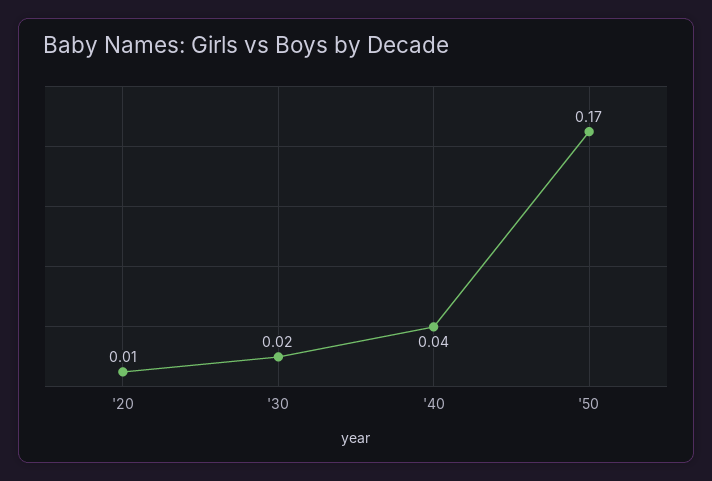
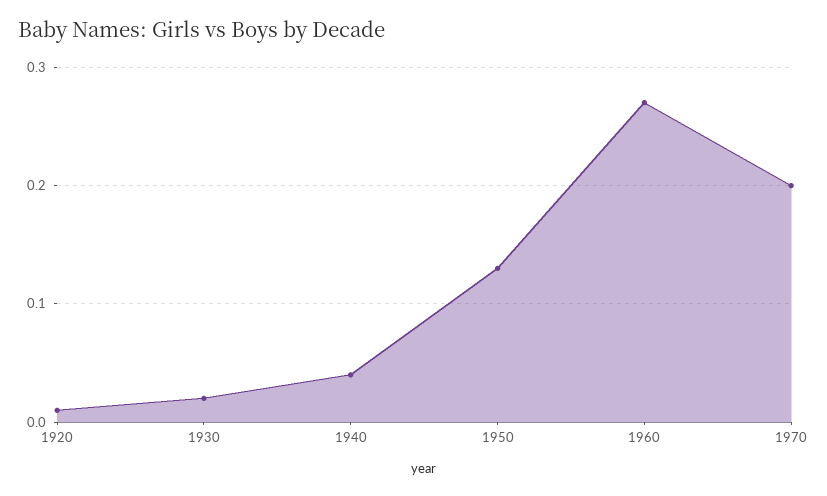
'50: 0.17 -> 0.13
1960: none -> 0.27
1970: none -> 0.2

